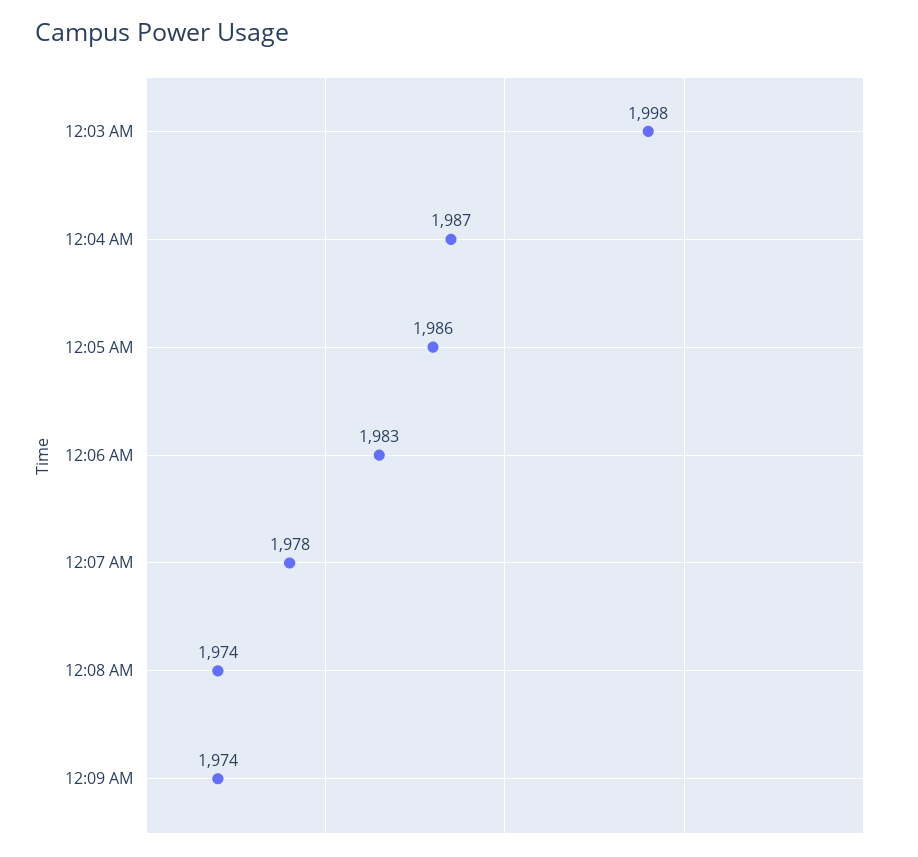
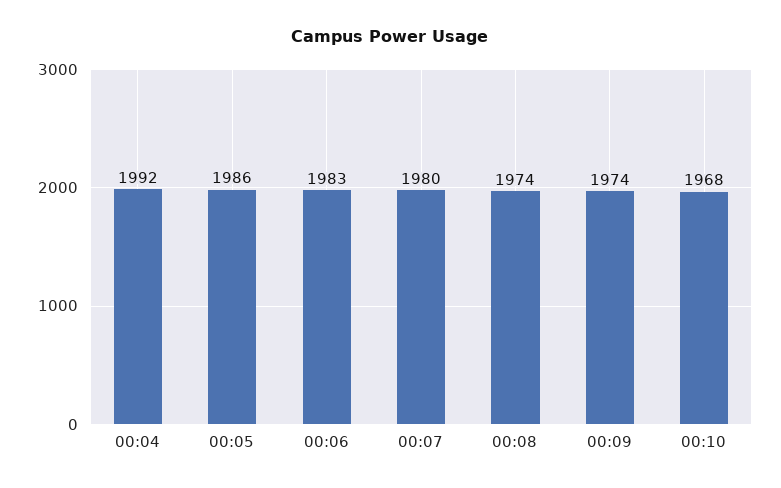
12:03 AM: 1998 -> none
12:04 AM: 1987 -> 1992
12:07 AM: 1978 -> 1980
00:10: none -> 1968

